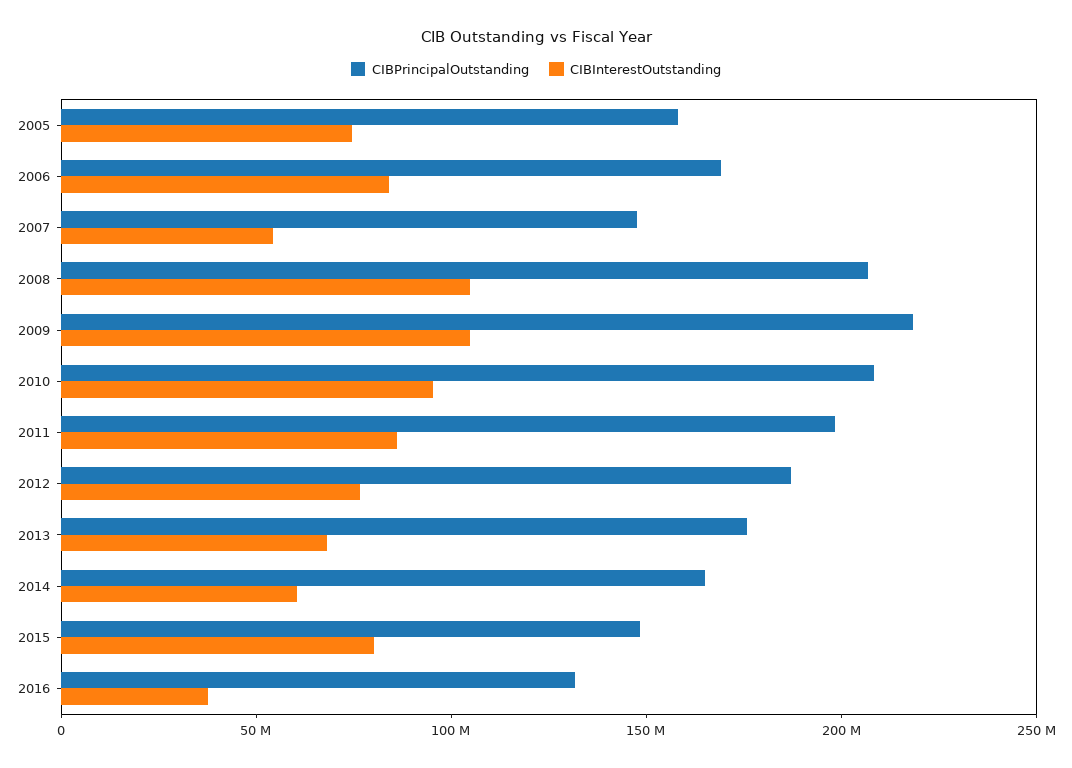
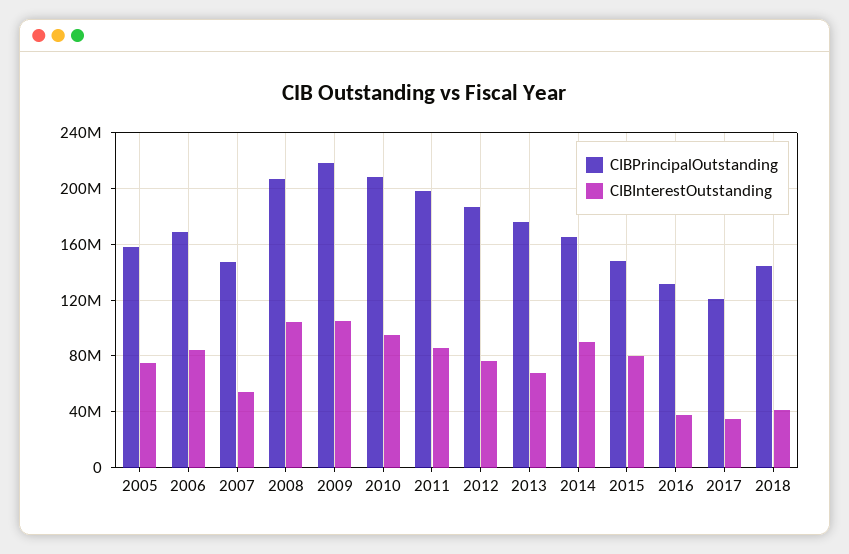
CIBInterestOutstanding, 2014: 60000000 -> 90000000
CIBPrincipalOutstanding, 2017: none -> 120000000
CIBInterestOutstanding, 2017: none -> 35000000
CIBPrincipalOutstanding, 2018: none -> 145000000
CIBInterestOutstanding, 2018: none -> 40000000

